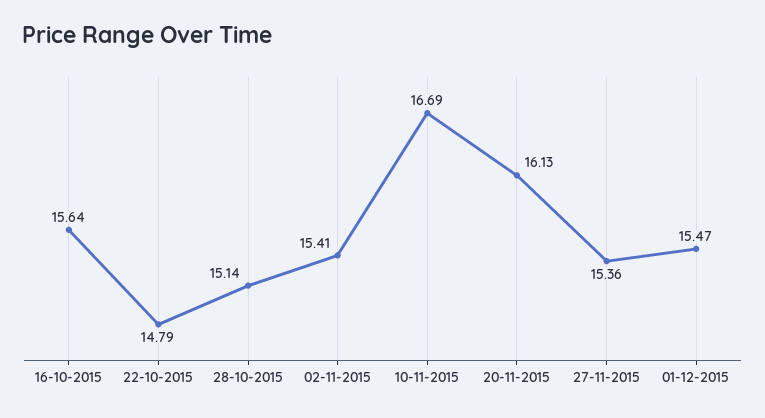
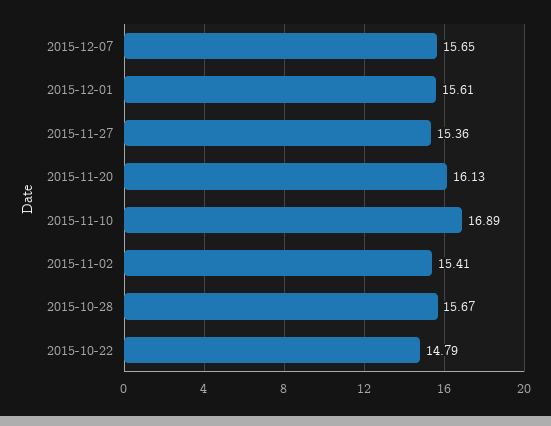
16-10-2015: 15.64 -> none
28-10-2015: 15.14 -> 15.67
10-11-2015: 16.69 -> 16.89
01-12-2015: 15.47 -> 15.61
2015-12-07: none -> 15.65

